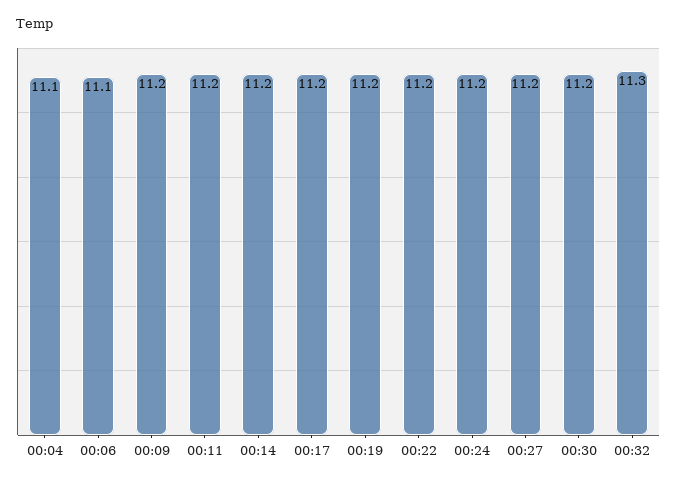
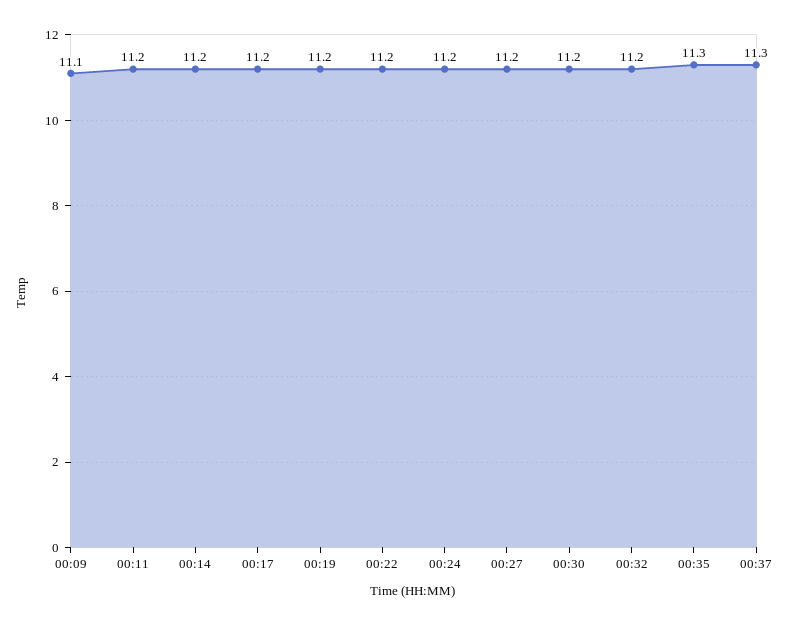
00:04: 11.1 -> none
00:06: 11.1 -> none
00:09: 11.2 -> 11.1
00:32: 11.3 -> 11.2
00:35: none -> 11.3
00:37: none -> 11.3

